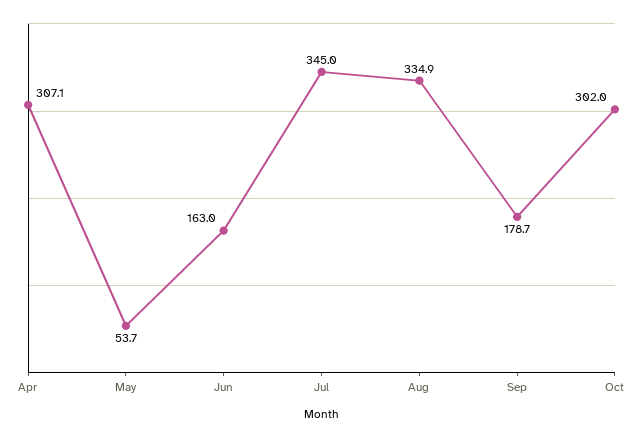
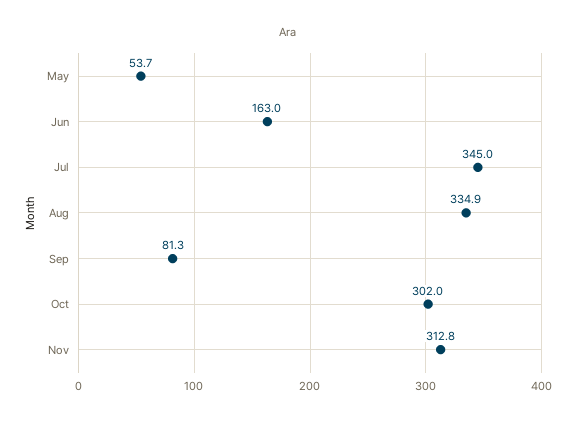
Apr: 307.1 -> none
Sep: 178.7 -> 81.3
Nov: none -> 312.8

